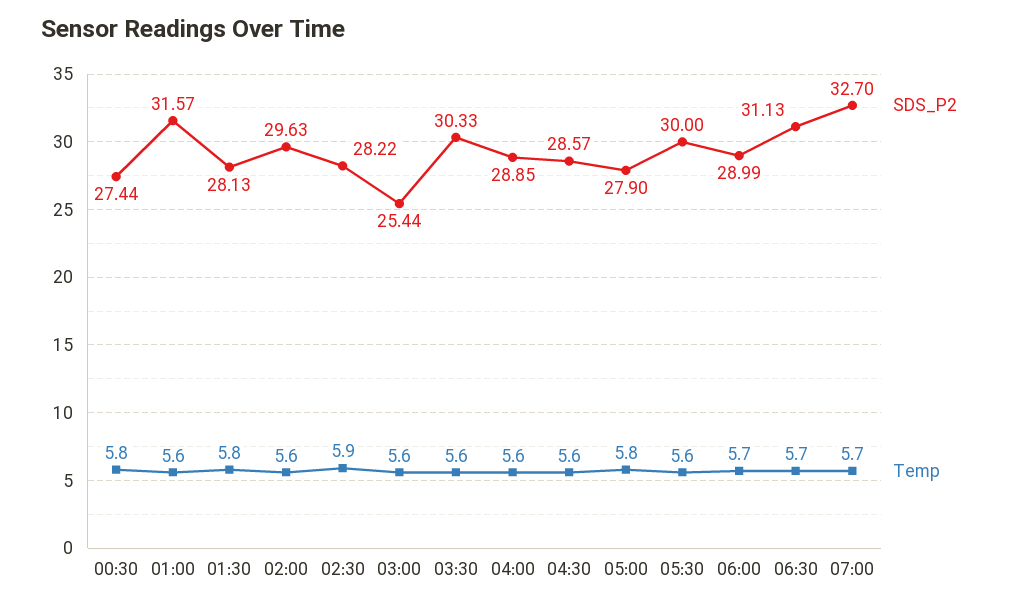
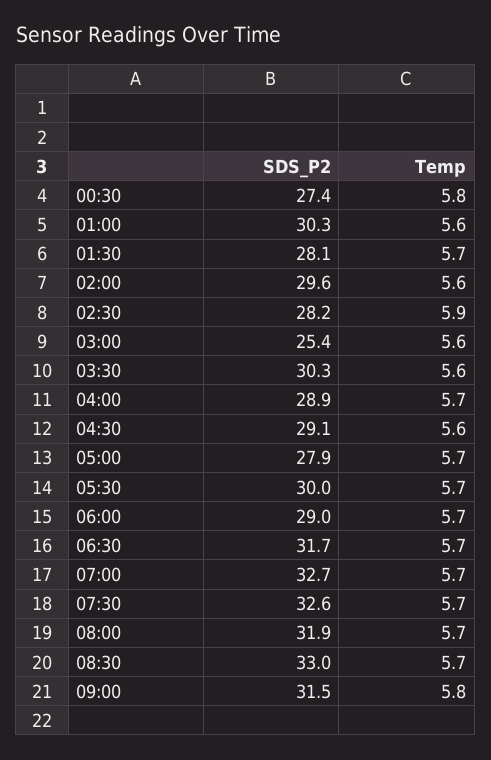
SDS_P2, 01:00: 31.57 -> 30.3
Temp, 01:30: 5.8 -> 5.7
Temp, 04:00: 5.6 -> 5.7
SDS_P2, 04:30: 28.57 -> 29.1
Temp, 05:00: 5.8 -> 5.7
Temp, 05:30: 5.6 -> 5.7
SDS_P2, 06:30: 31.13 -> 31.7
SDS_P2, 07:30: none -> 32.6
Temp, 07:30: none -> 5.7
SDS_P2, 08:00: none -> 31.9
Temp, 08:00: none -> 5.7
SDS_P2, 08:30: none -> 33
Temp, 08:30: none -> 5.7
SDS_P2, 09:00: none -> 31.5
Temp, 09:00: none -> 5.8

